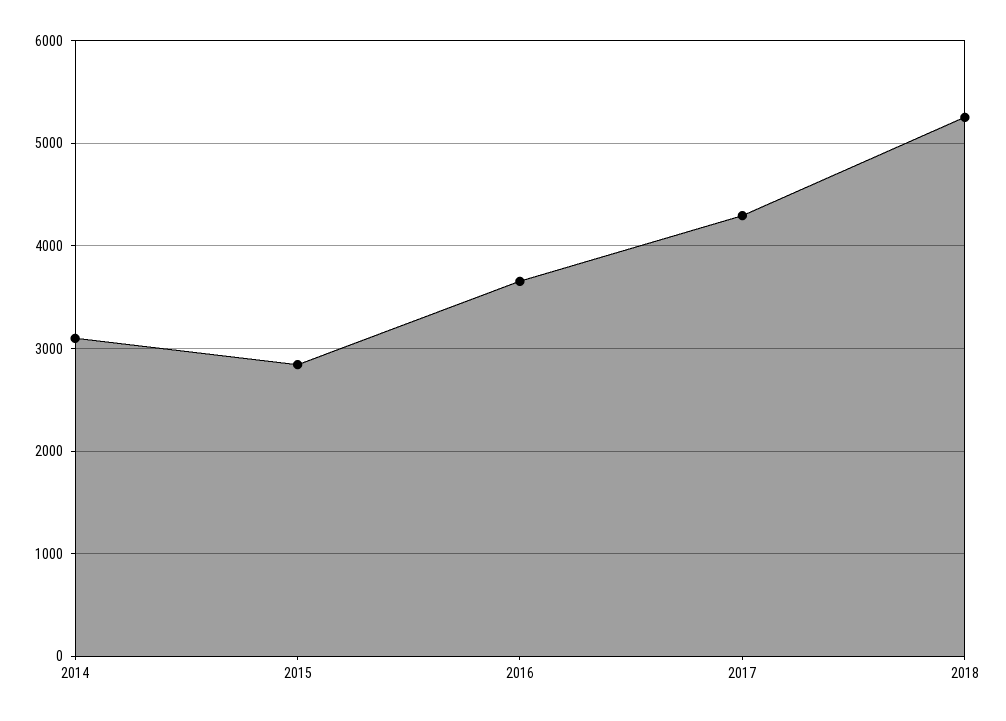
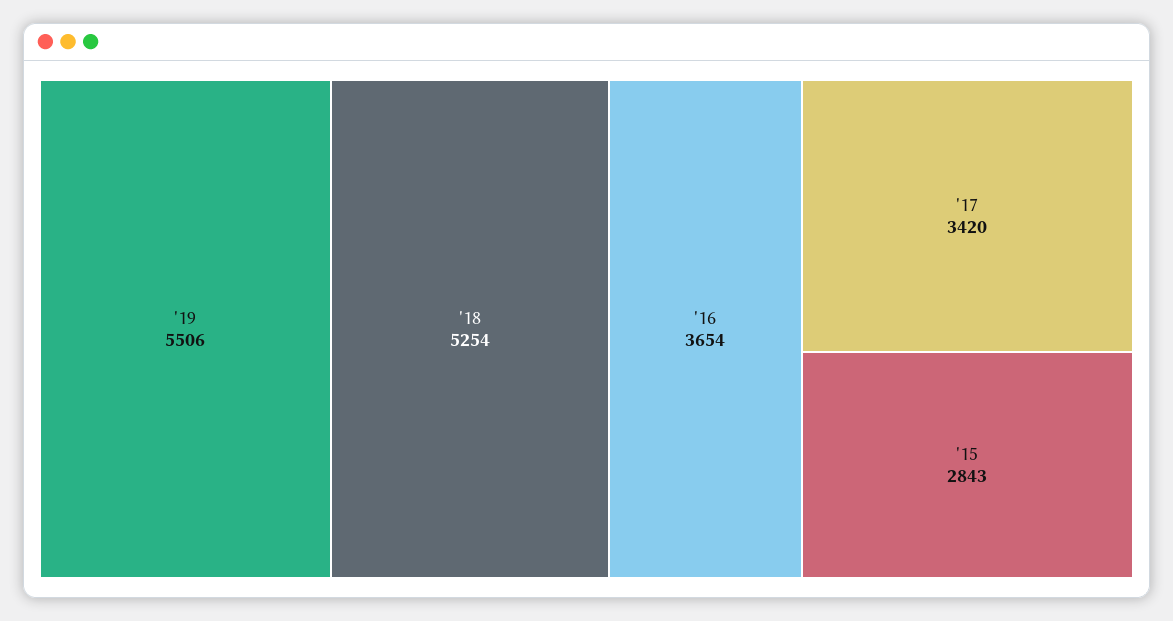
2014: 3100 -> none
2017: 4300 -> 3420
'19: none -> 5506

